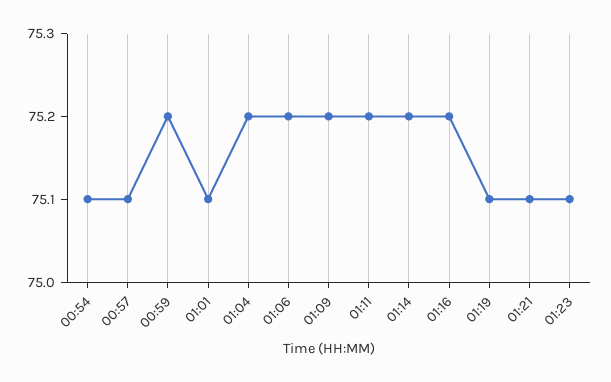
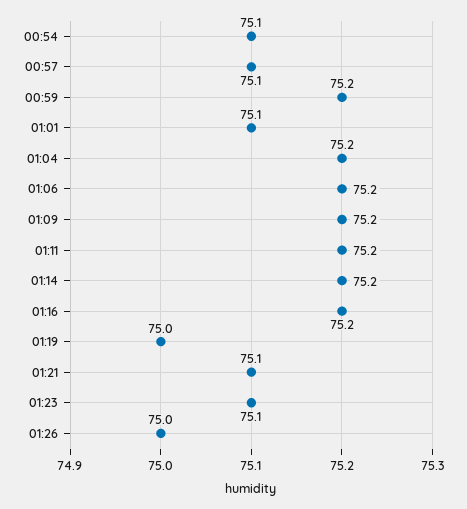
01:19: 75.1 -> 75
01:26: none -> 75

